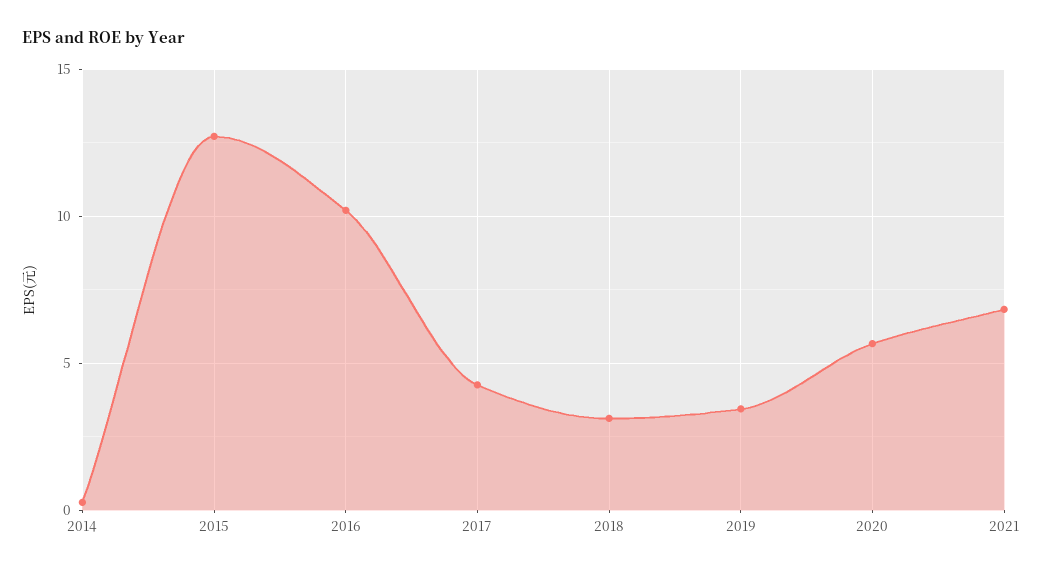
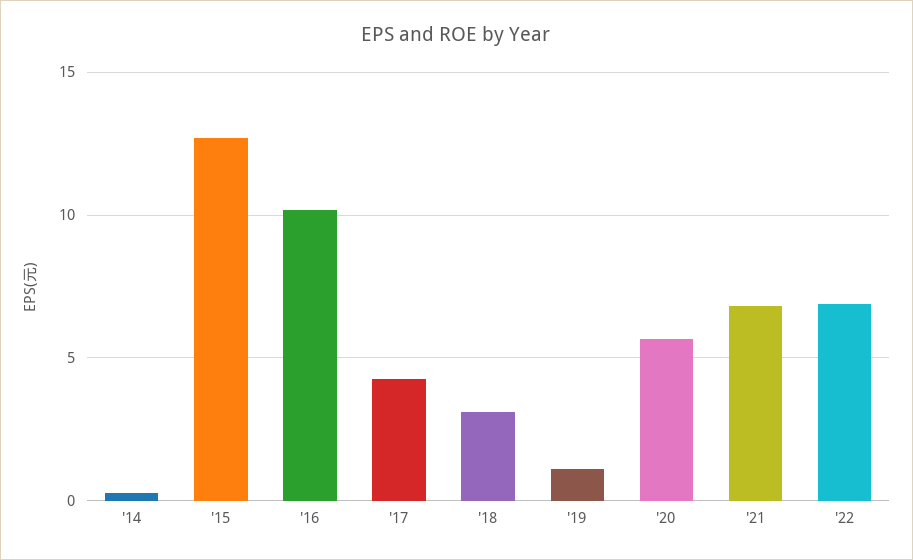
2019: 3.5 -> 1
'22: none -> 7

